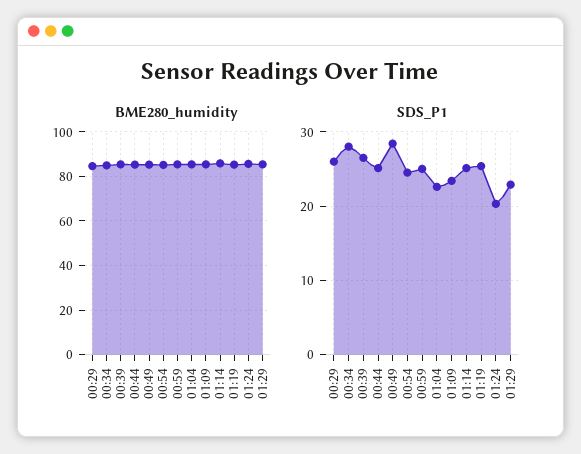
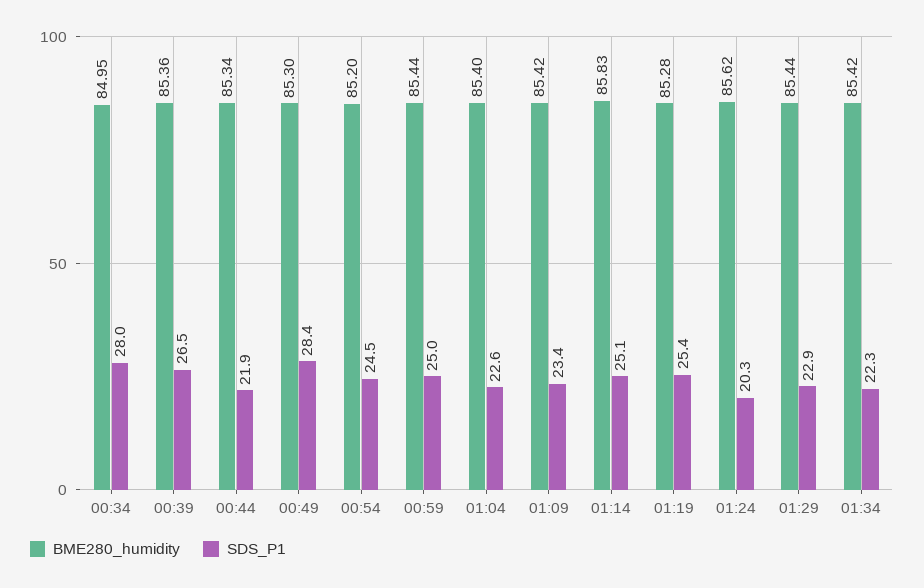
BME280_humidity, 00:29: 85 -> none
SDS_P1, 00:29: 26 -> none
SDS_P1, 00:44: 25 -> 21.9
BME280_humidity, 01:34: none -> 85.42
SDS_P1, 01:34: none -> 22.3

